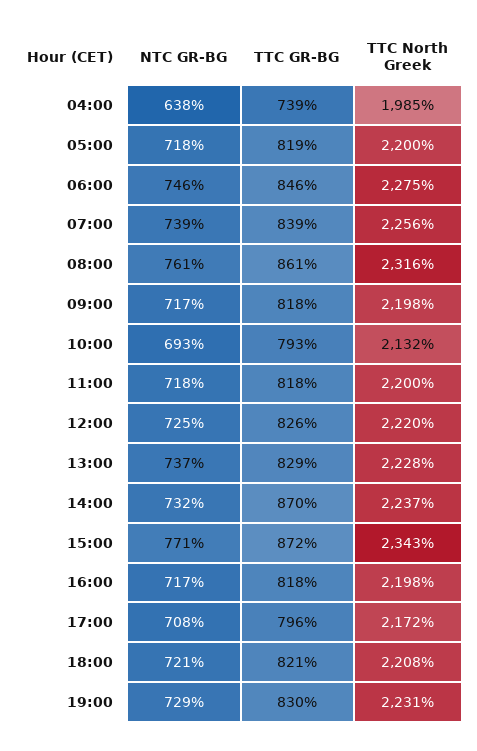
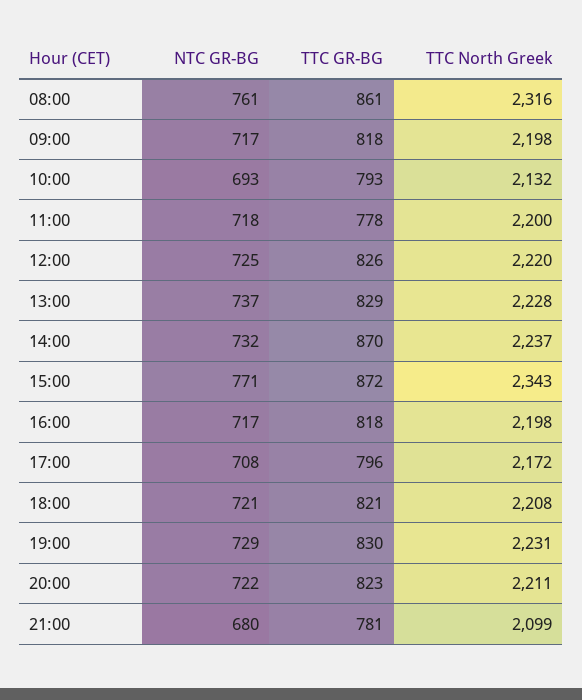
NTC GR-BG, 04:00: 638 -> none
TTC GR-BG, 04:00: 739 -> none
TTC North Greek, 04:00: 1985 -> none
NTC GR-BG, 05:00: 718 -> none
TTC GR-BG, 05:00: 819 -> none
TTC North Greek, 05:00: 2200 -> none
NTC GR-BG, 06:00: 746 -> none
TTC GR-BG, 06:00: 846 -> none
TTC North Greek, 06:00: 2275 -> none
NTC GR-BG, 07:00: 739 -> none
TTC GR-BG, 07:00: 839 -> none
TTC North Greek, 07:00: 2256 -> none
TTC GR-BG, 11:00: 818 -> 778
NTC GR-BG, 20:00: none -> 722
TTC GR-BG, 20:00: none -> 823
TTC North Greek, 20:00: none -> 2211
NTC GR-BG, 21:00: none -> 680
TTC GR-BG, 21:00: none -> 781
TTC North Greek, 21:00: none -> 2099

